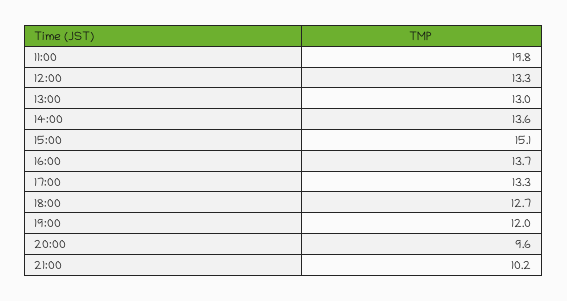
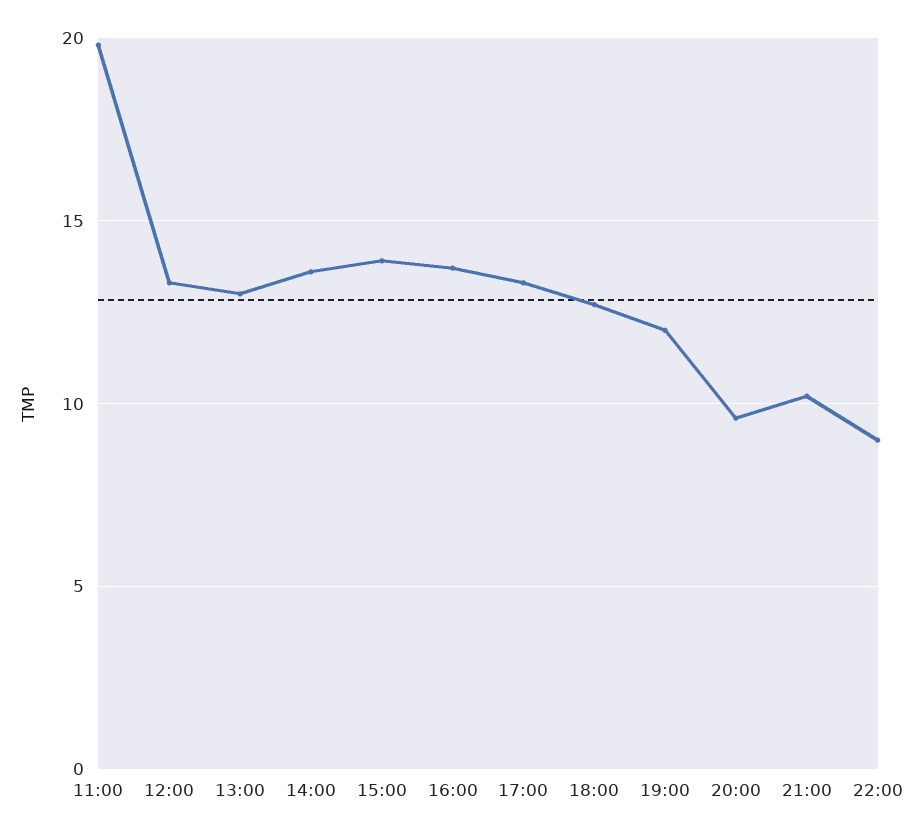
15:00: 15.1 -> 14
22:00: none -> 9

